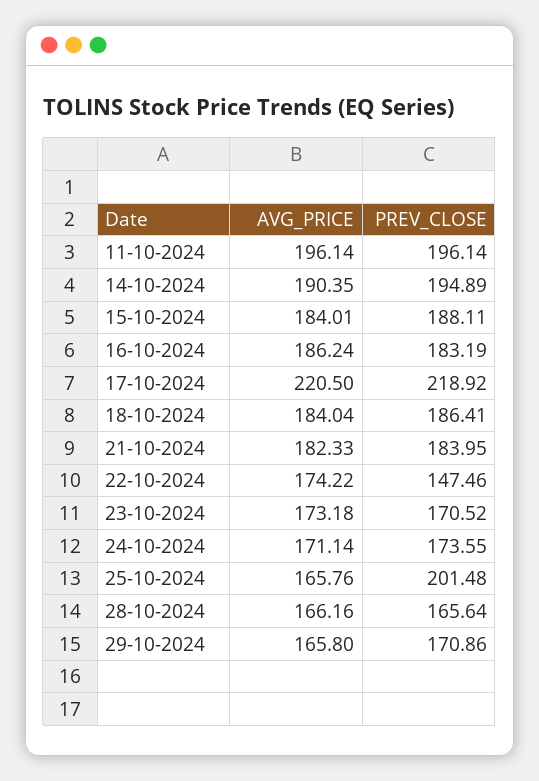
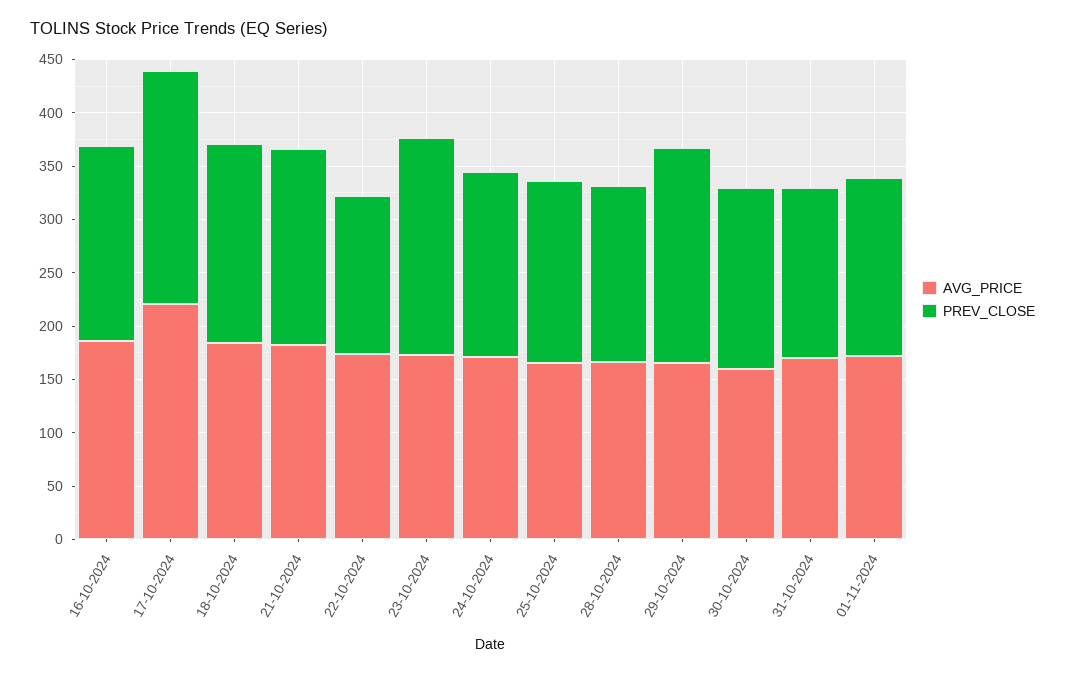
AVG_PRICE, 11-10-2024: 196.14 -> none
PREV_CLOSE, 11-10-2024: 196.14 -> none
AVG_PRICE, 14-10-2024: 190.35 -> none
PREV_CLOSE, 14-10-2024: 194.89 -> none
AVG_PRICE, 15-10-2024: 184.01 -> none
PREV_CLOSE, 15-10-2024: 188.11 -> none
PREV_CLOSE, 23-10-2024: 170.52 -> 200
PREV_CLOSE, 25-10-2024: 201.48 -> 170
PREV_CLOSE, 29-10-2024: 170.86 -> 200
AVG_PRICE, 30-10-2024: none -> 160
PREV_CLOSE, 30-10-2024: none -> 170
AVG_PRICE, 31-10-2024: none -> 170
PREV_CLOSE, 31-10-2024: none -> 160
AVG_PRICE, 01-11-2024: none -> 170
PREV_CLOSE, 01-11-2024: none -> 170

